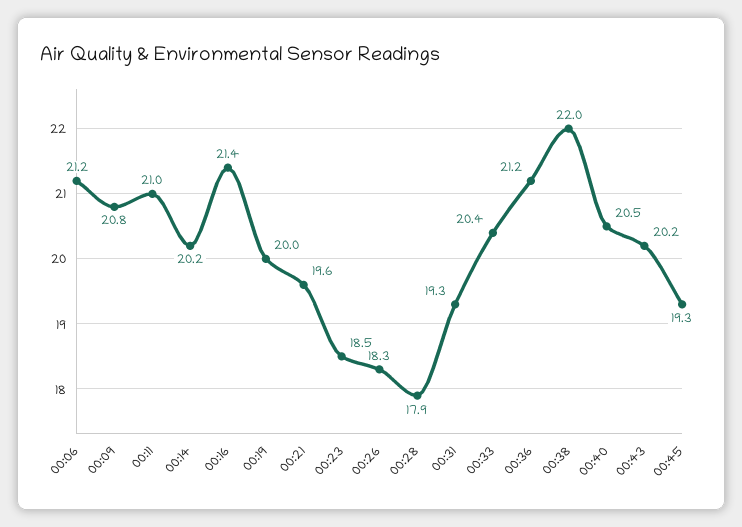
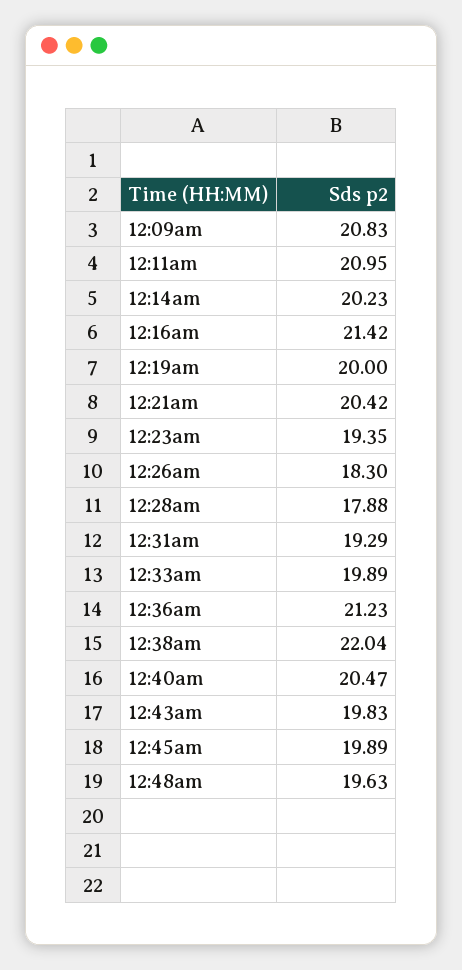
00:06: 21.2 -> none
00:21: 19.6 -> 20.42
00:23: 18.5 -> 19.35
00:33: 20.4 -> 19.89
00:43: 20.2 -> 19.83
00:45: 19.3 -> 19.89
12:48am: none -> 19.63

